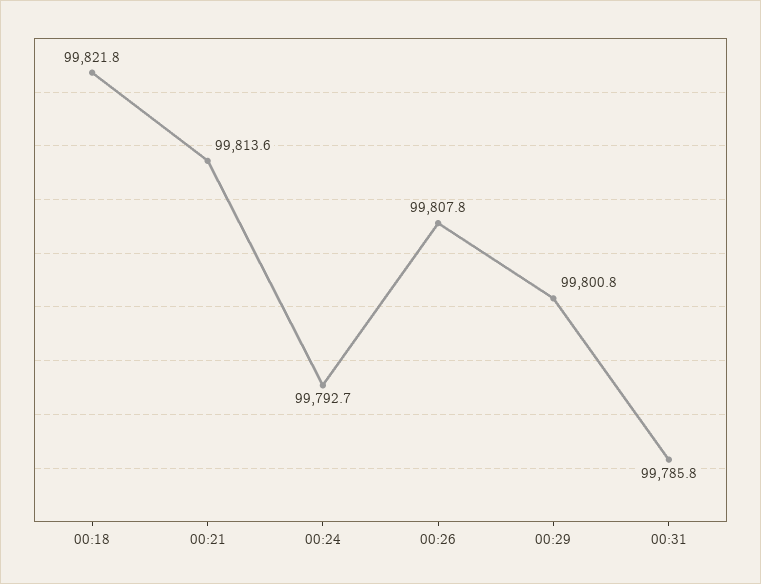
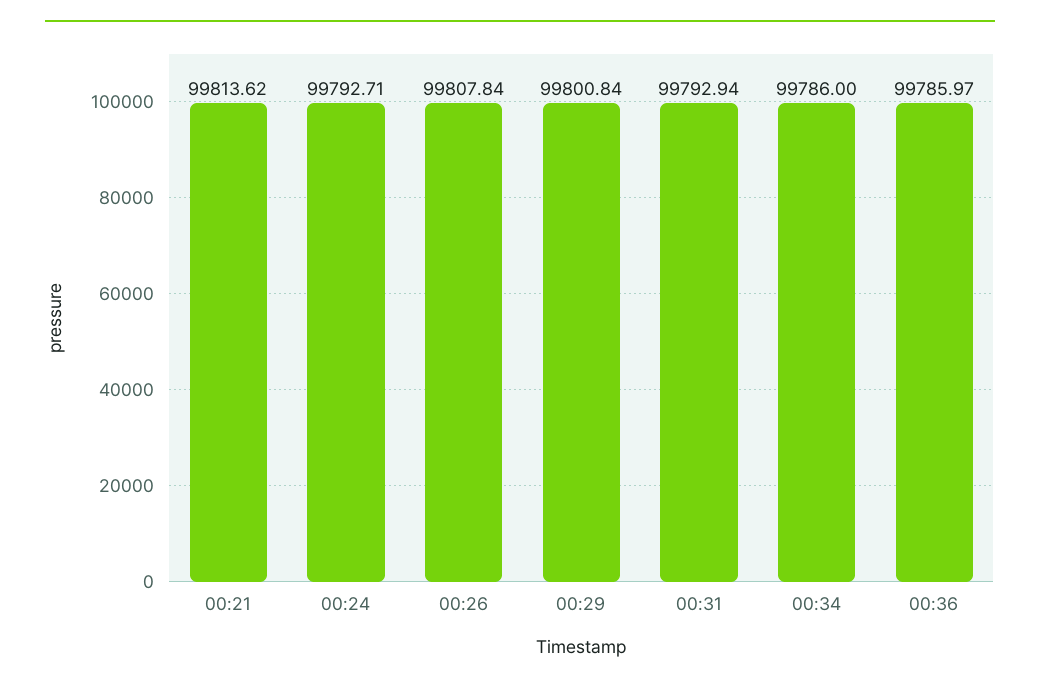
00:18: 99821.8 -> none
00:31: 99785.8 -> 99792.94
00:34: none -> 99786
00:36: none -> 99785.97

